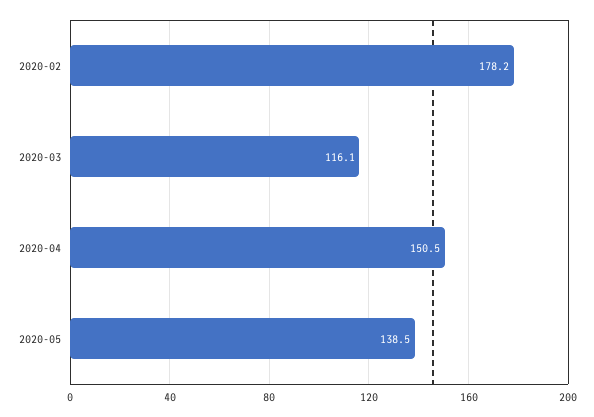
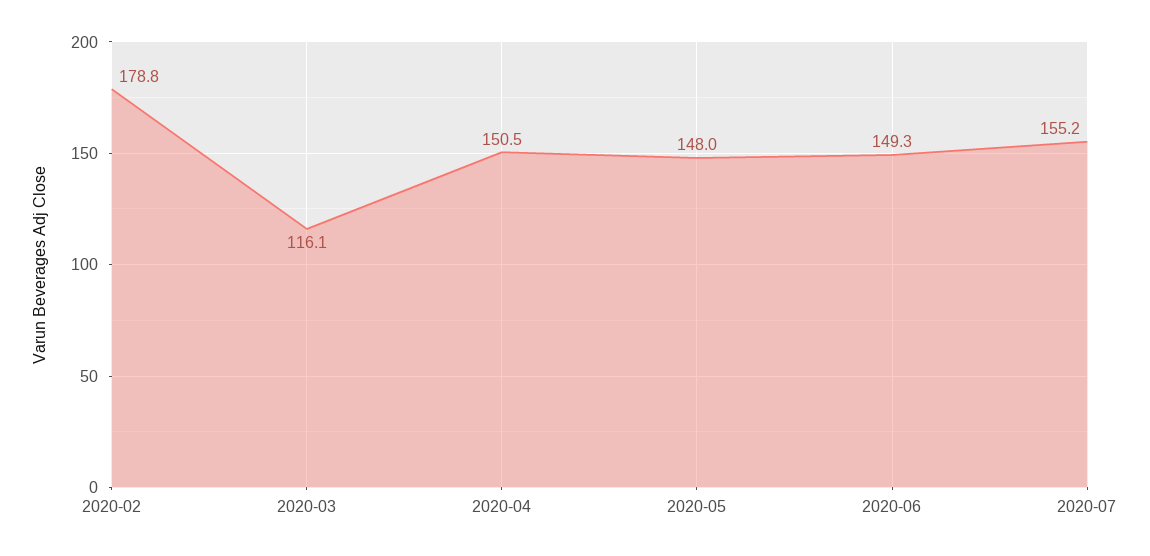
2020-02: 178.2 -> 178.8
2020-05: 138.5 -> 148
2020-06: none -> 149.3
2020-07: none -> 155.2

